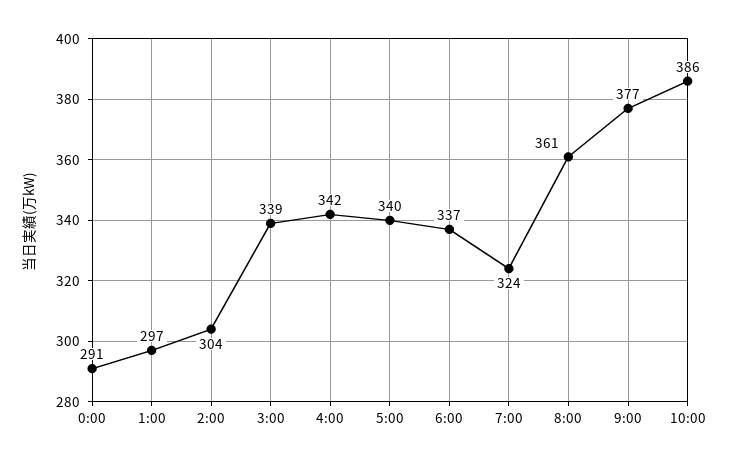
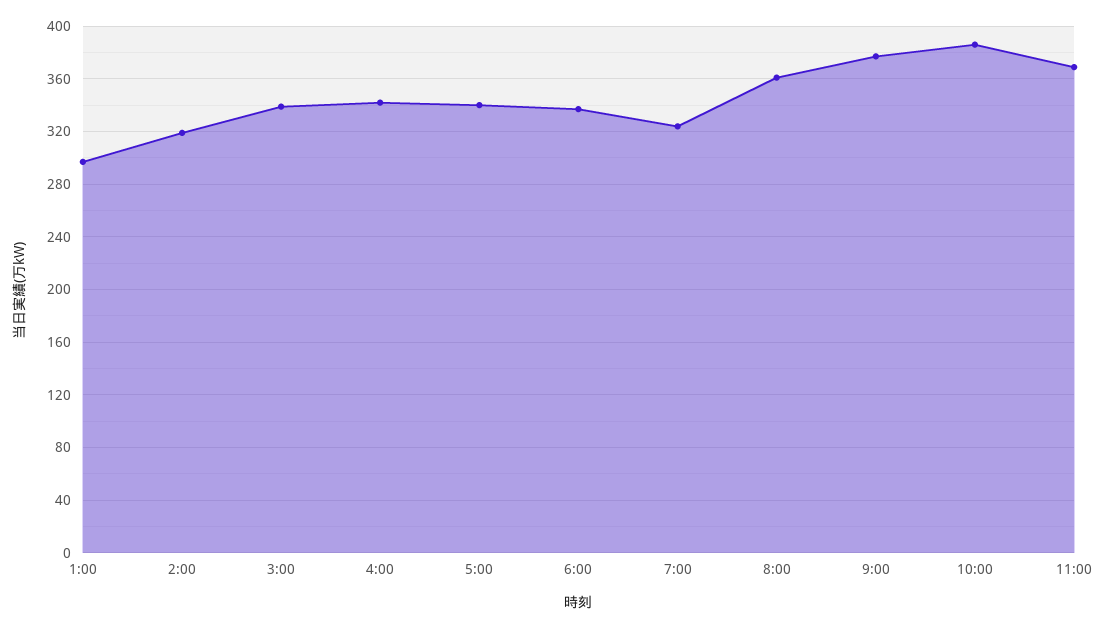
0:00: 291 -> none
2:00: 304 -> 320
11:00: none -> 370

